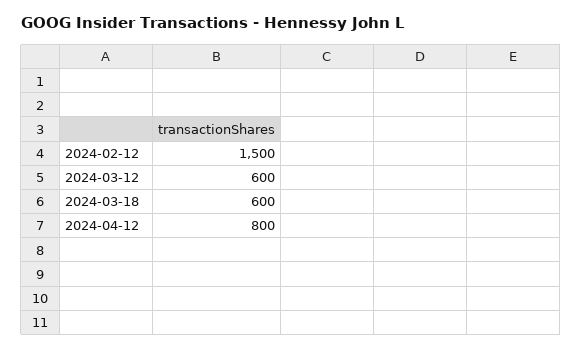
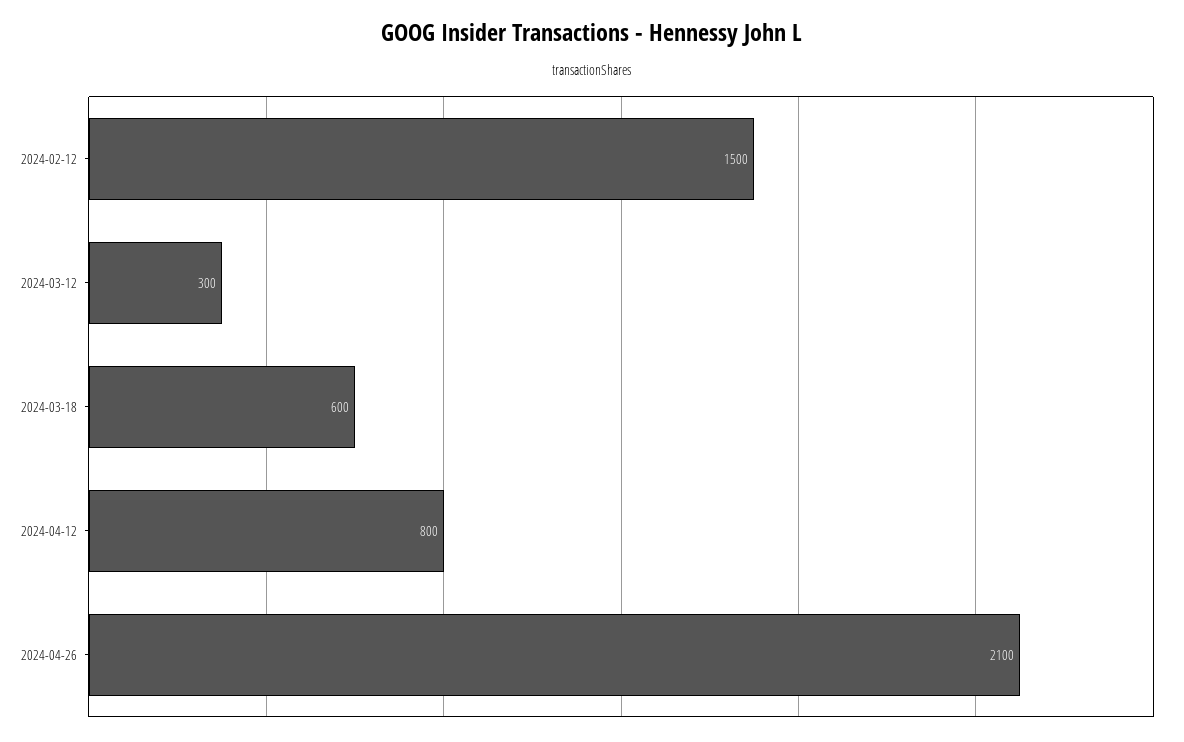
2024-03-12: 600 -> 300
2024-04-26: none -> 2100

